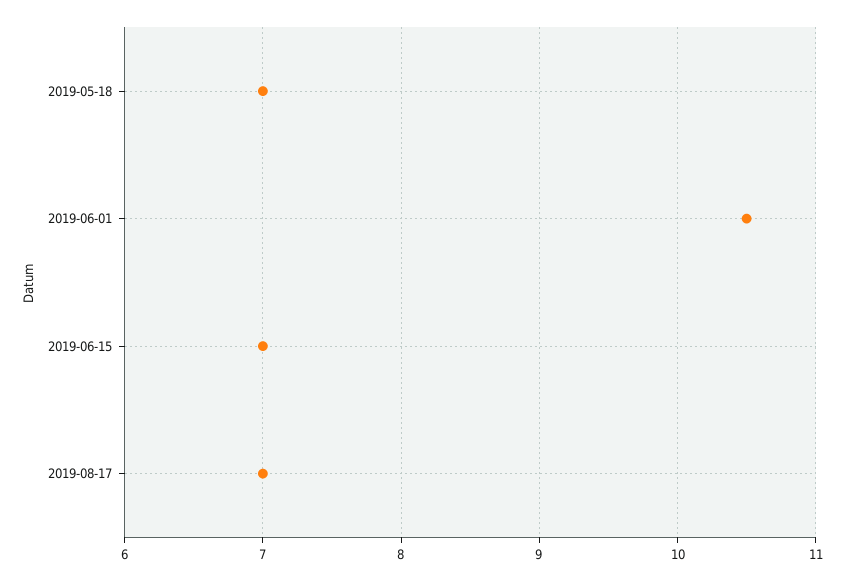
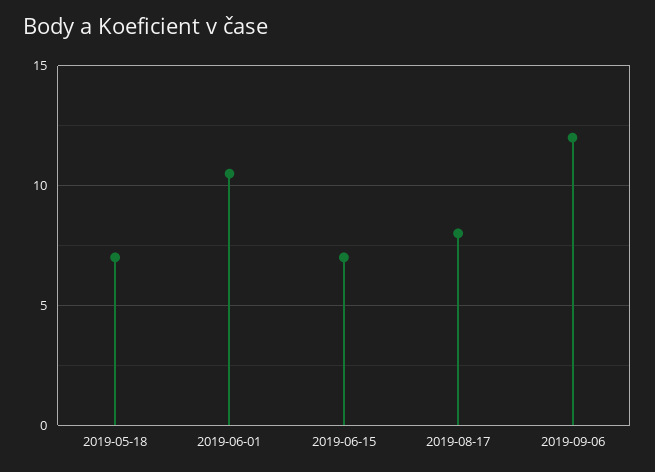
2019-08-17: 7 -> 8
2019-09-06: none -> 12

